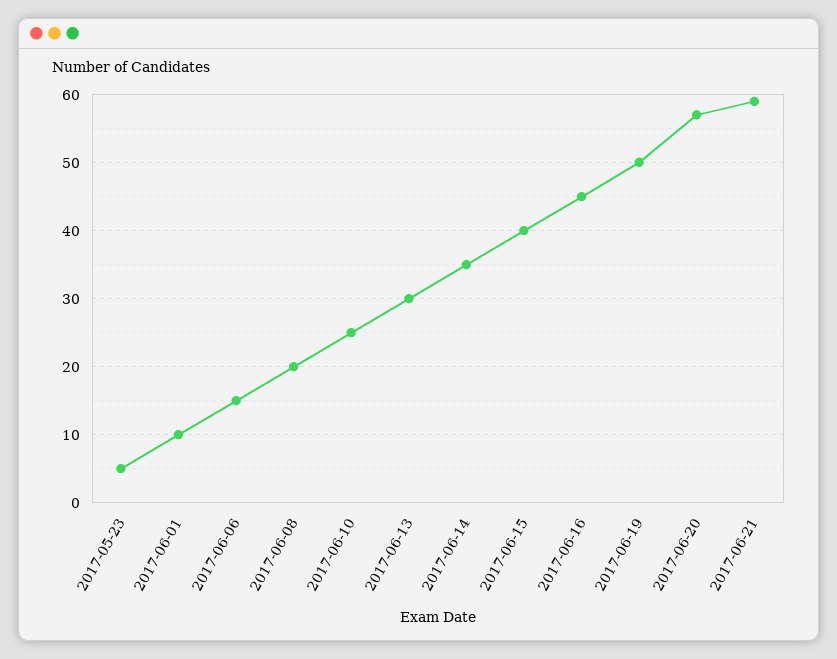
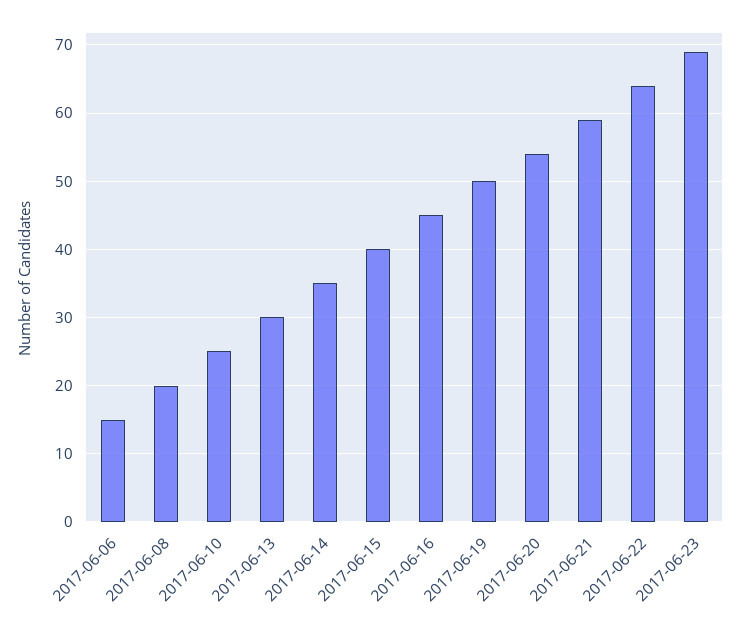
2017-05-23: 5 -> none
2017-06-01: 10 -> none
2017-06-20: 57 -> 54
2017-06-22: none -> 64
2017-06-23: none -> 69

